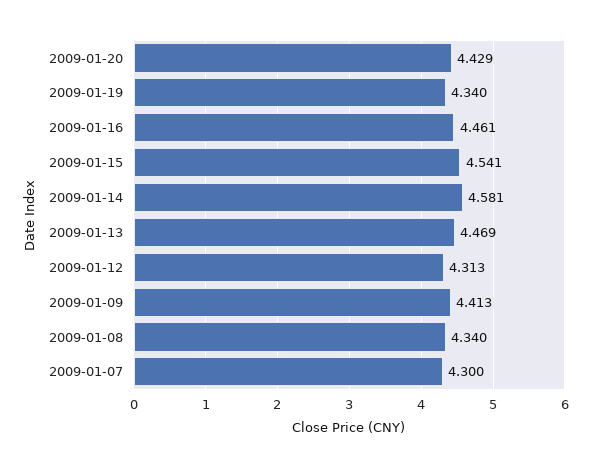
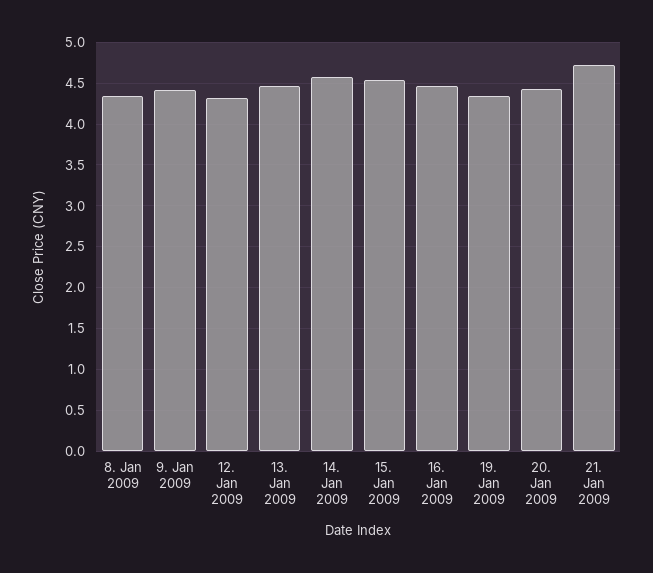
2009-01-07: 4.3 -> none
21. Jan 2009: none -> 4.7

